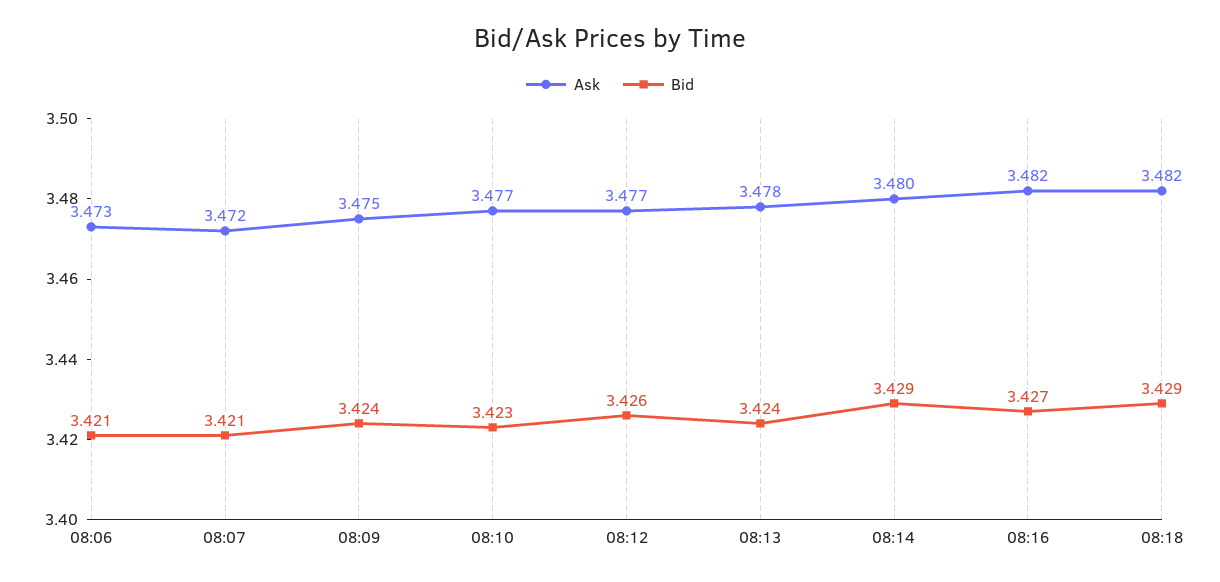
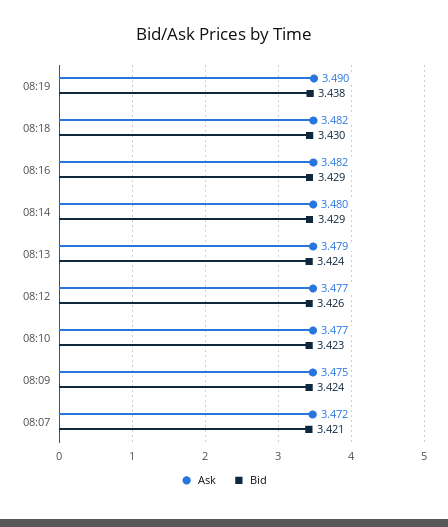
Ask, 08:06: 3.473 -> none
Bid, 08:06: 3.421 -> none
Ask, 08:13: 3.478 -> 3.479
Bid, 08:16: 3.427 -> 3.429
Bid, 08:18: 3.429 -> 3.43
Ask, 08:19: none -> 3.49
Bid, 08:19: none -> 3.438

